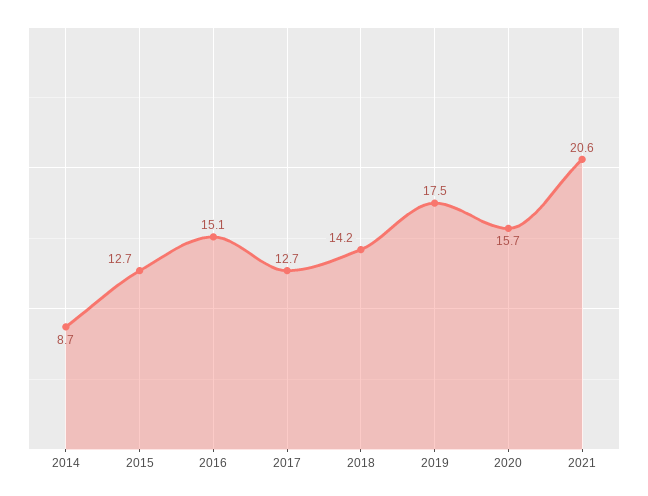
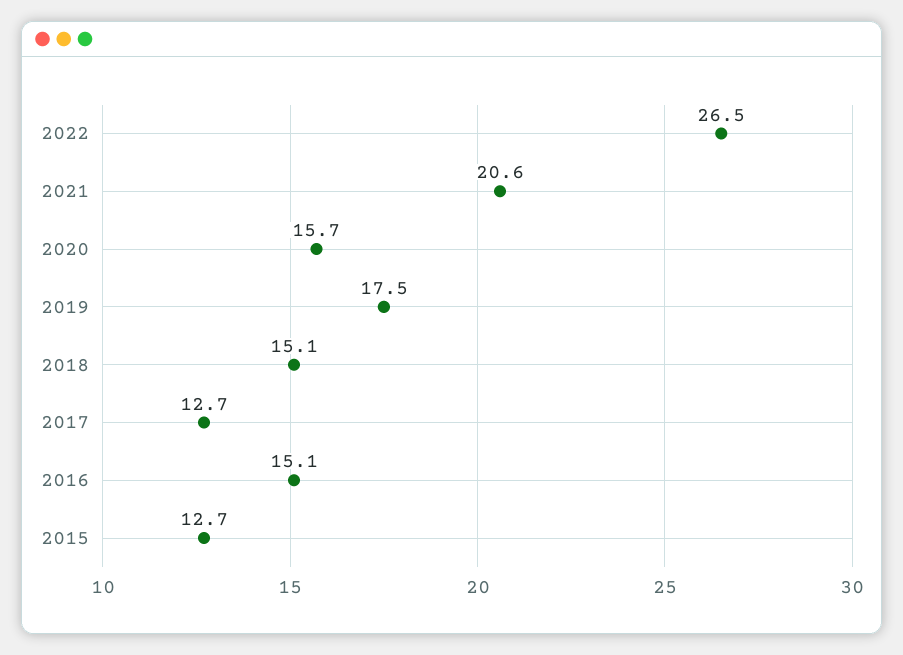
2014: 8.7 -> none
2018: 14.2 -> 15.1
2022: none -> 26.5

